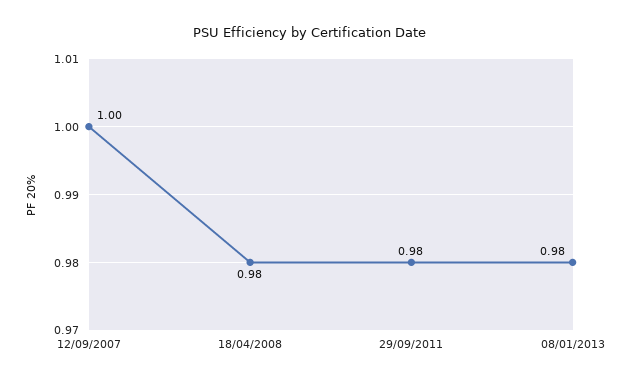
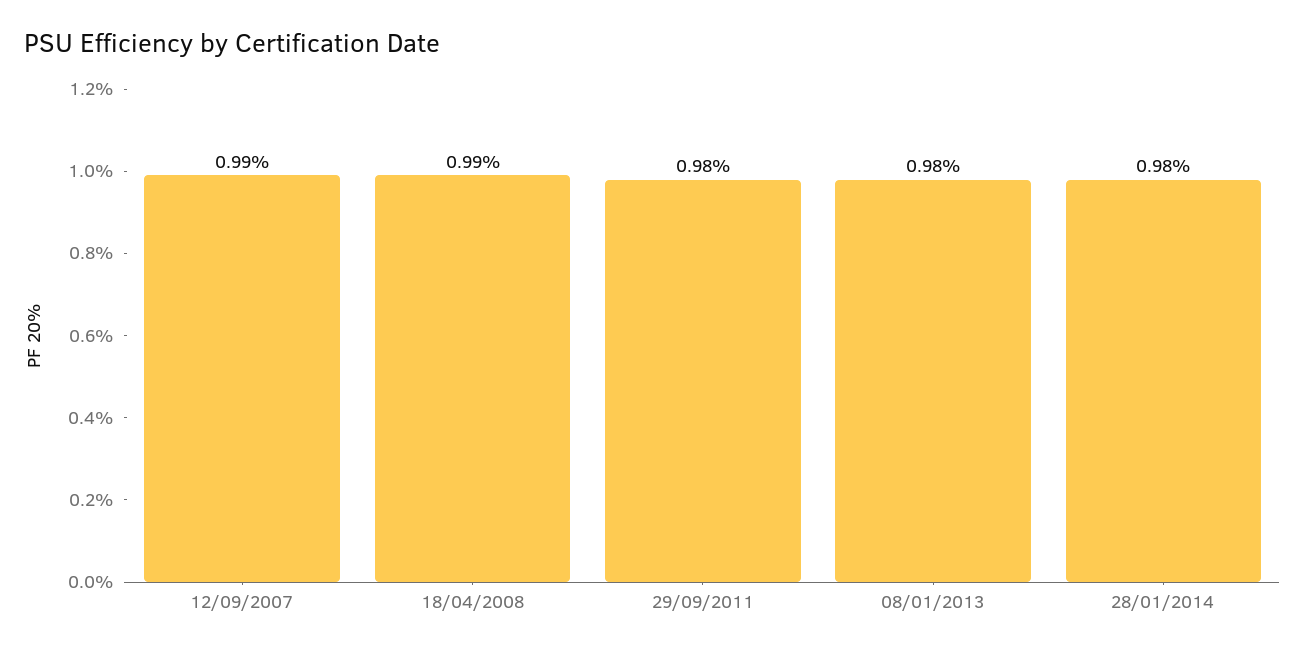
12/09/2007: 1 -> 0.99
18/04/2008: 0.98 -> 0.99
28/01/2014: none -> 0.98

